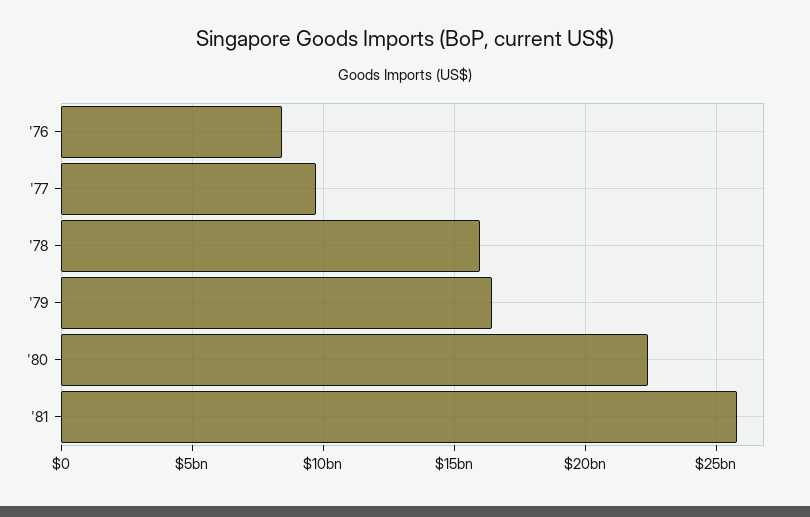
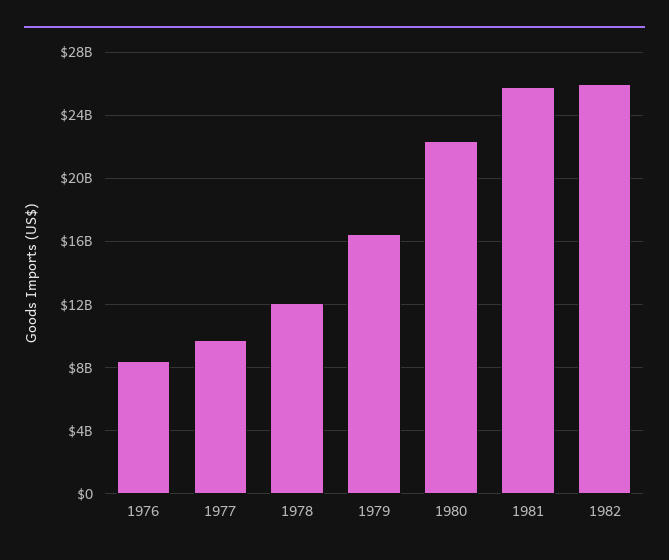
'78: 16000000000 -> 12000000000
1982: none -> 26000000000

